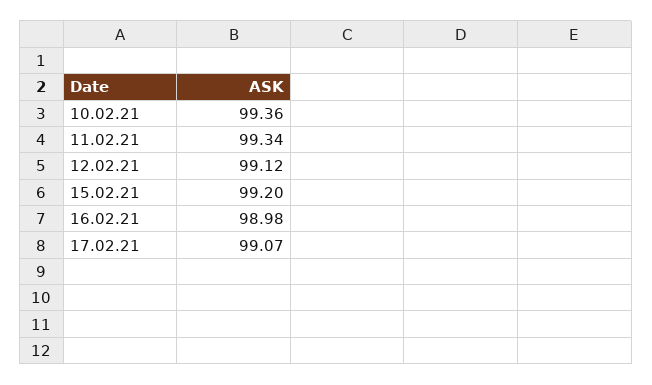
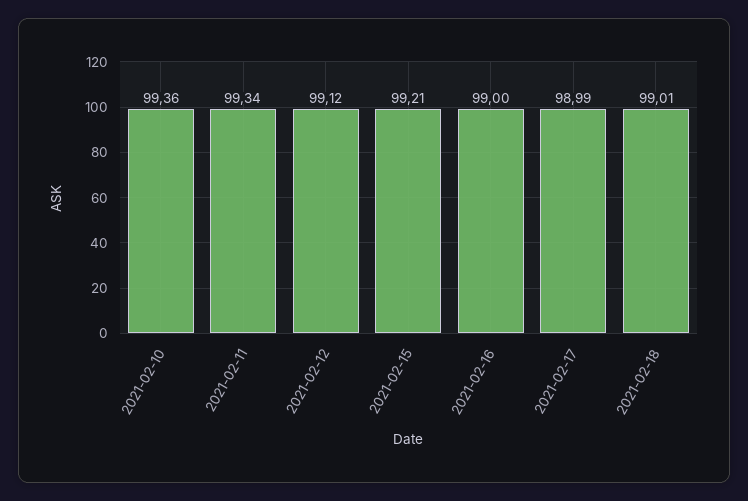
15.02.21: 99.2 -> 99.21
16.02.21: 98.98 -> 99
17.02.21: 99.07 -> 98.99
2021-02-18: none -> 99.01

